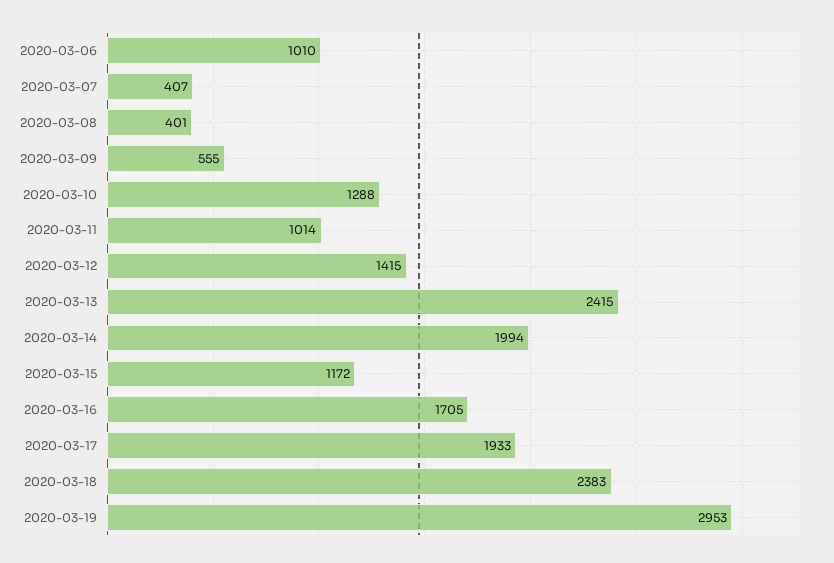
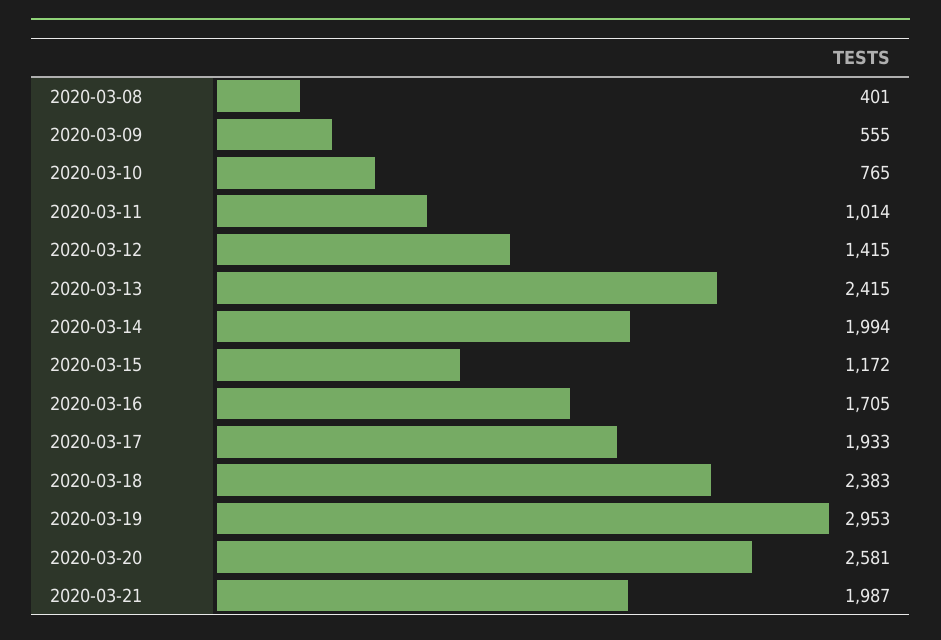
2020-03-06: 1010 -> none
2020-03-07: 407 -> none
2020-03-10: 1288 -> 765
2020-03-20: none -> 2581
2020-03-21: none -> 1987

